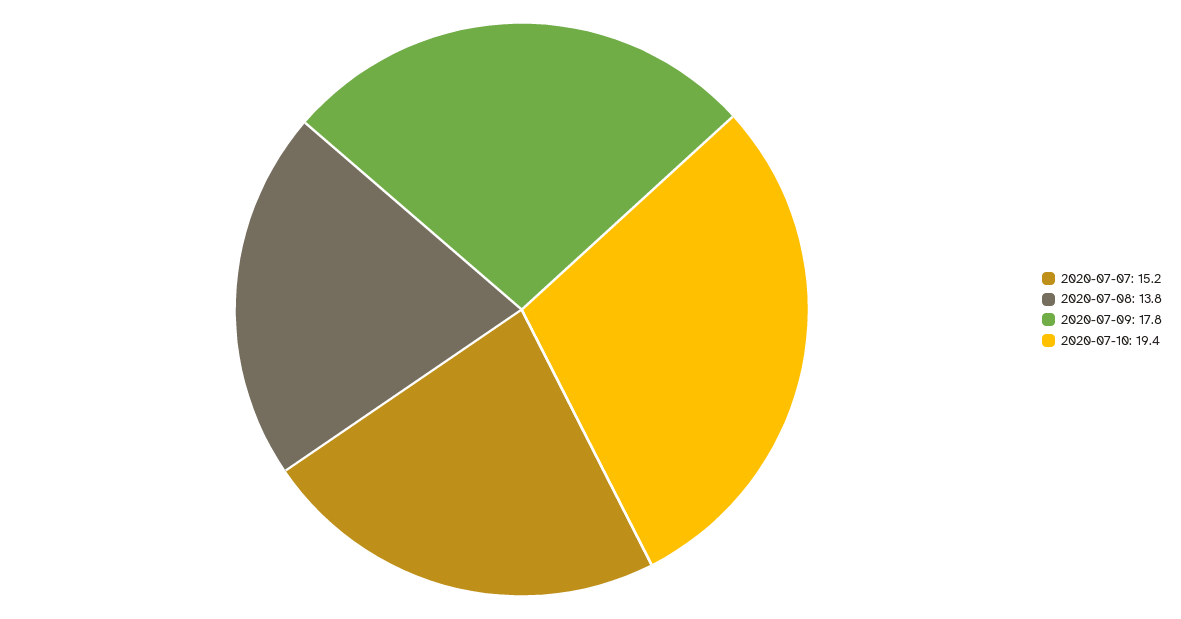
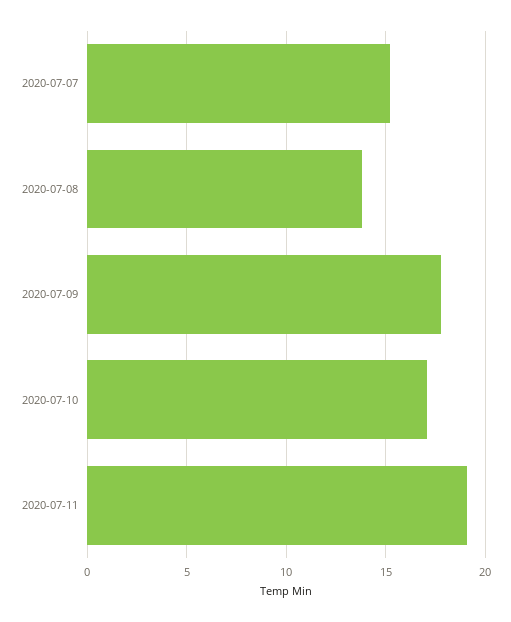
2020-07-10: 19.4 -> 17
2020-07-11: none -> 19

